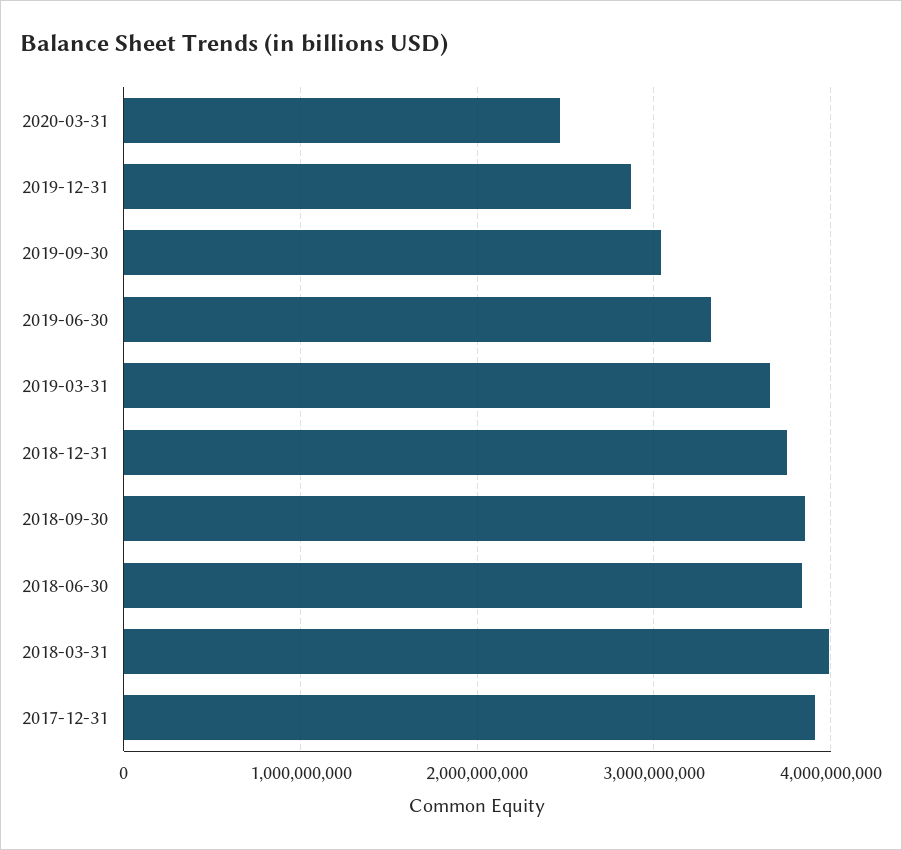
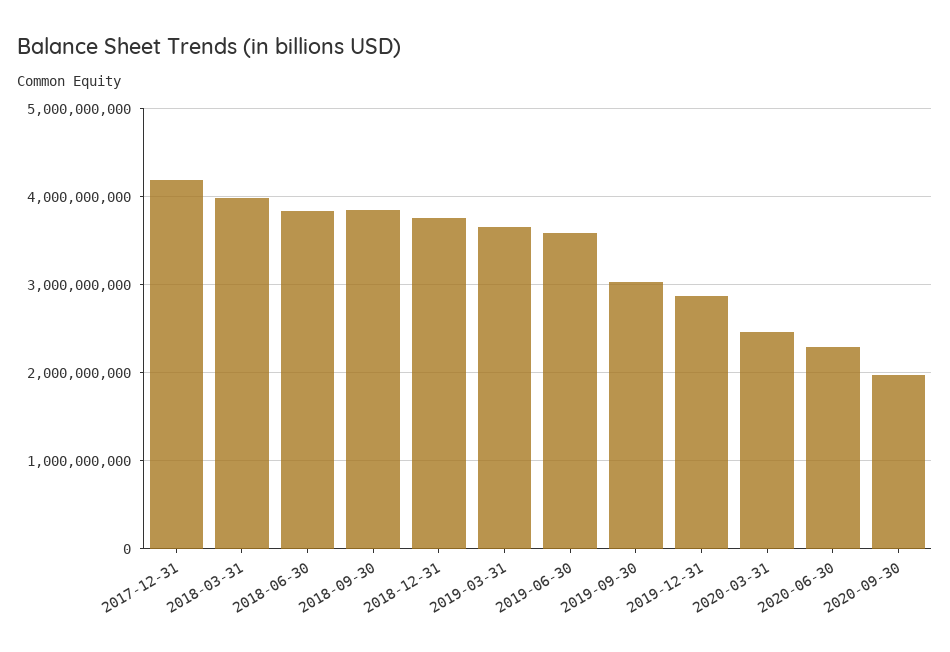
2019-06-30: 3300000000 -> 3600000000
2017-12-31: 3900000000 -> 4200000000
2020-06-30: none -> 2300000000
2020-09-30: none -> 2000000000

